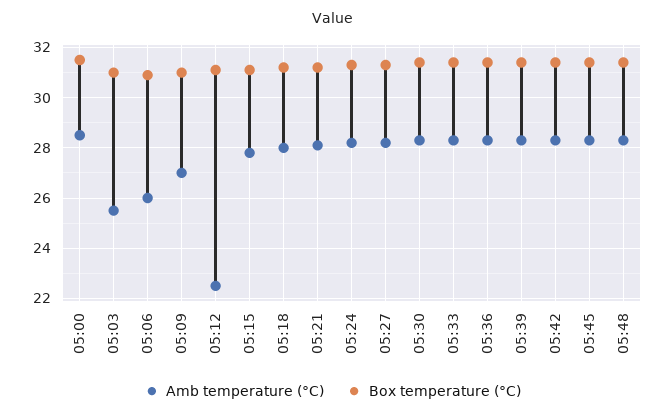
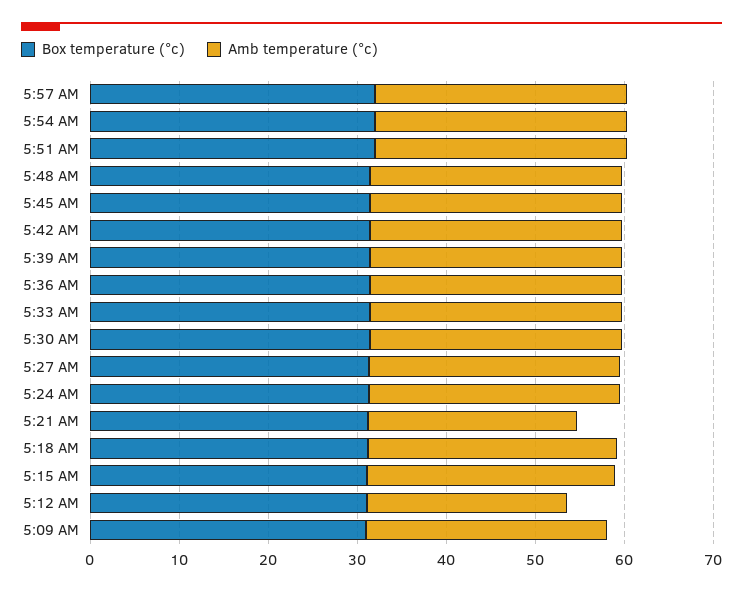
Amb temperature (°C), 05:00: 28.5 -> none
Box temperature (°C), 05:00: 31.5 -> none
Amb temperature (°C), 05:03: 25.5 -> none
Box temperature (°C), 05:03: 31 -> none
Amb temperature (°C), 05:06: 26 -> none
Box temperature (°C), 05:06: 31 -> none
Amb temperature (°C), 05:21: 28 -> 24
Box temperature (°C), 5:57 AM: none -> 32
Amb temperature (°C), 5:57 AM: none -> 28
Box temperature (°C), 5:54 AM: none -> 32
Amb temperature (°C), 5:54 AM: none -> 28
Box temperature (°C), 5:51 AM: none -> 32
Amb temperature (°C), 5:51 AM: none -> 28

